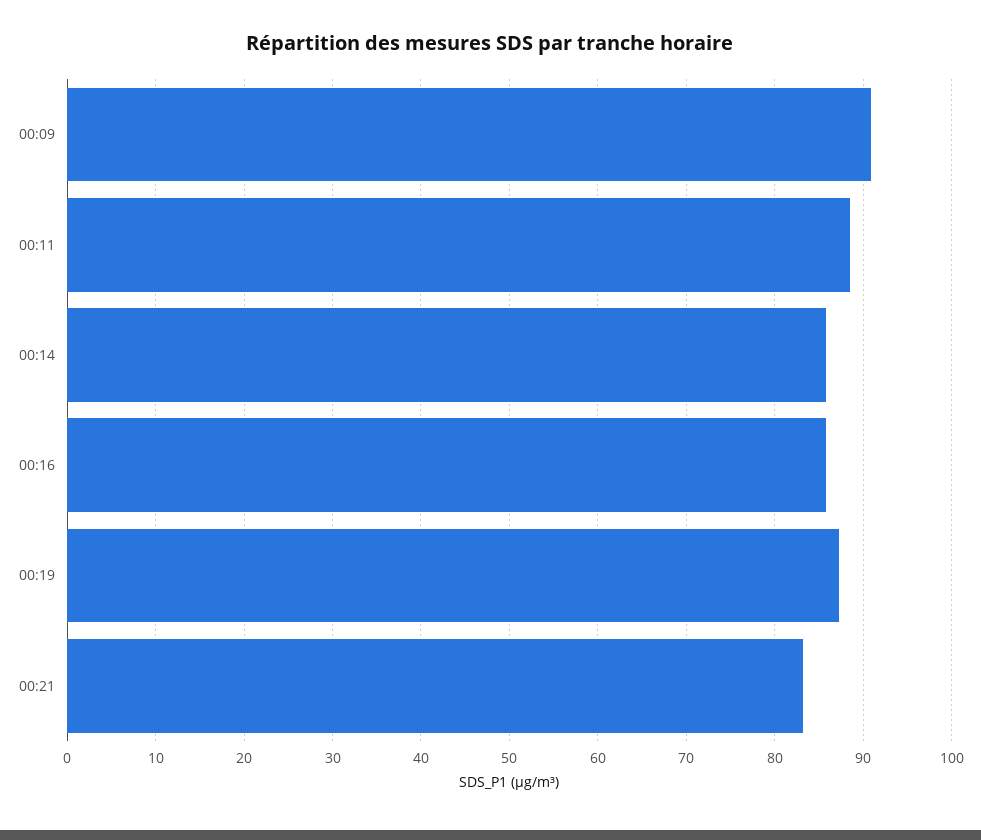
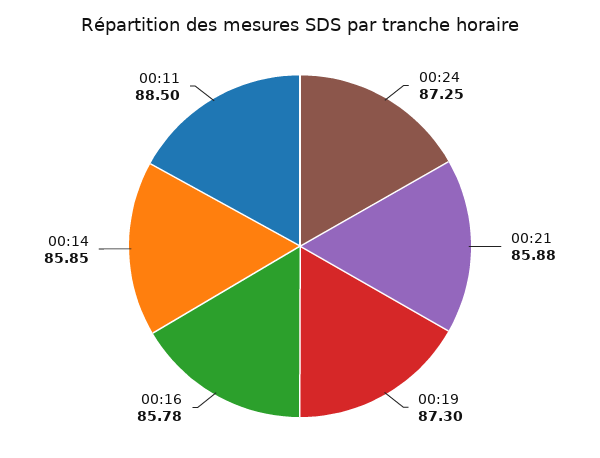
00:09: 91 -> none
00:21: 83 -> 85.88
00:24: none -> 87.25

